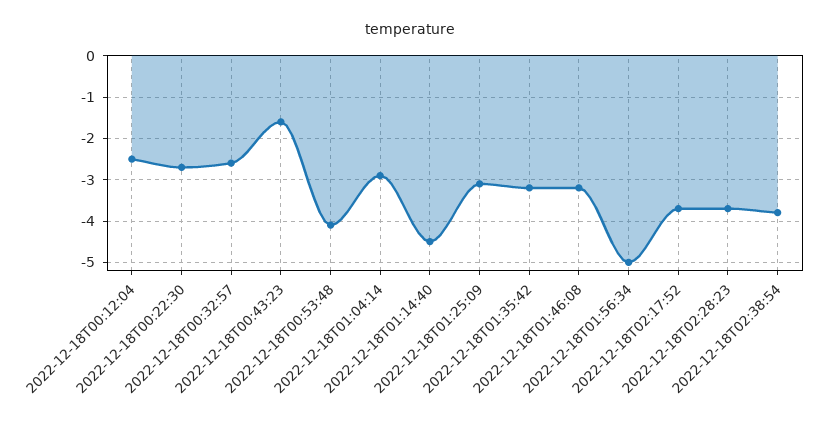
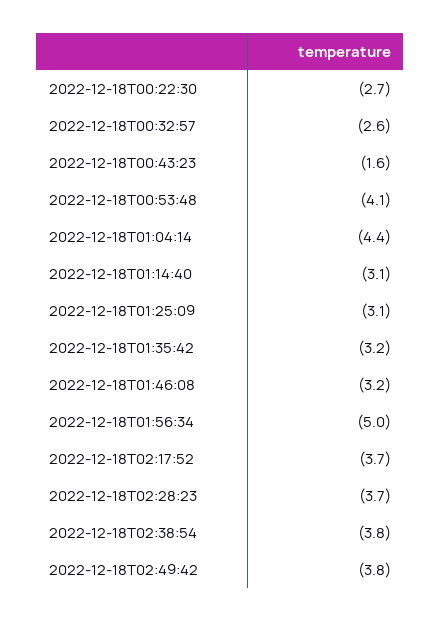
2022-12-18T00:12:04: -2.5 -> none
2022-12-18T01:04:14: -3 -> -4.4
2022-12-18T01:14:40: -4.5 -> -3.1
2022-12-18T02:49:42: none -> -3.8

